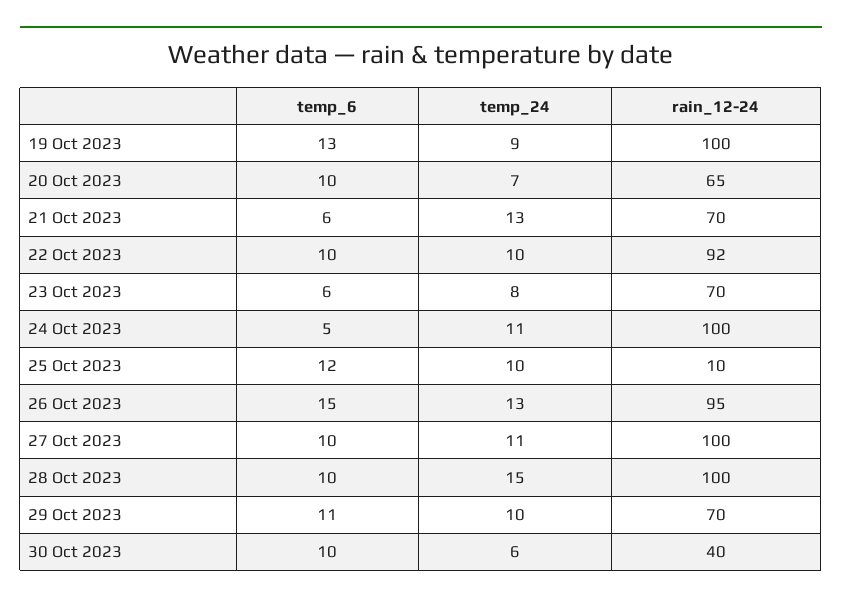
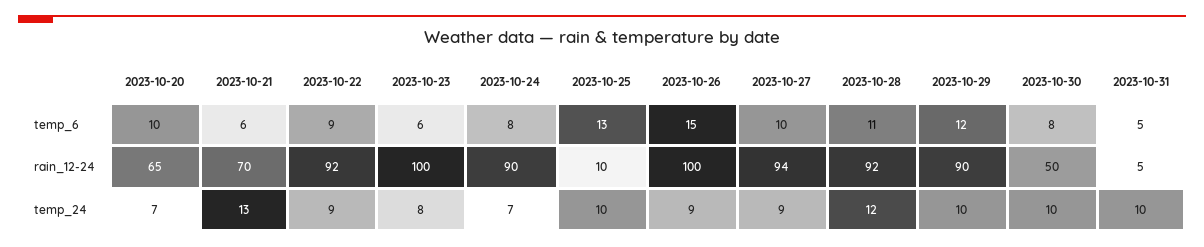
temp_6, 19 Oct 2023: 13 -> none
temp_24, 19 Oct 2023: 9 -> none
rain_12-24, 19 Oct 2023: 100 -> none
temp_6, 22 Oct 2023: 10 -> 9
temp_24, 22 Oct 2023: 10 -> 9
rain_12-24, 23 Oct 2023: 70 -> 100
temp_6, 24 Oct 2023: 5 -> 8
temp_24, 24 Oct 2023: 11 -> 7
rain_12-24, 24 Oct 2023: 100 -> 90
temp_6, 25 Oct 2023: 12 -> 13
temp_24, 26 Oct 2023: 13 -> 9
rain_12-24, 26 Oct 2023: 95 -> 100
temp_24, 27 Oct 2023: 11 -> 9
rain_12-24, 27 Oct 2023: 100 -> 94
temp_6, 28 Oct 2023: 10 -> 11
temp_24, 28 Oct 2023: 15 -> 12
rain_12-24, 28 Oct 2023: 100 -> 92
temp_6, 29 Oct 2023: 11 -> 12
rain_12-24, 29 Oct 2023: 70 -> 90
temp_6, 30 Oct 2023: 10 -> 8
temp_24, 30 Oct 2023: 6 -> 10
rain_12-24, 30 Oct 2023: 40 -> 50
temp_6, 2023-10-31: none -> 5
rain_12-24, 2023-10-31: none -> 5
temp_24, 2023-10-31: none -> 10

